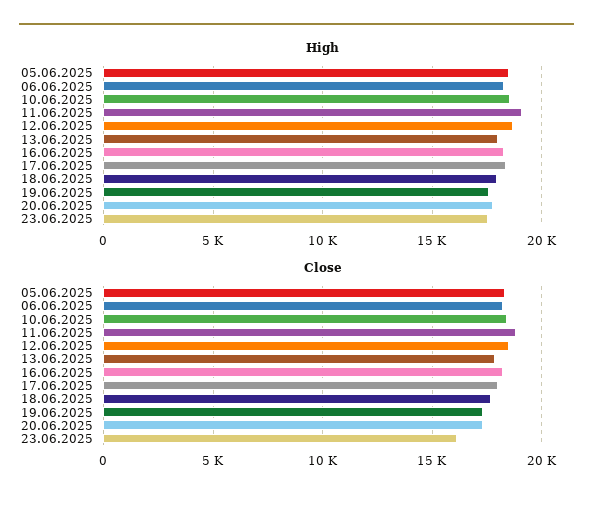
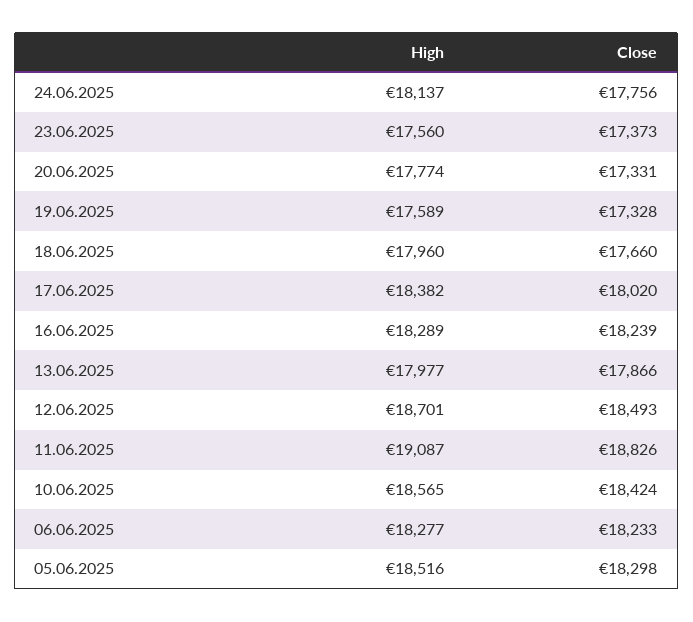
Close, 23.06.2025: 16000 -> 17373
High, 24.06.2025: none -> 18137
Close, 24.06.2025: none -> 17756

